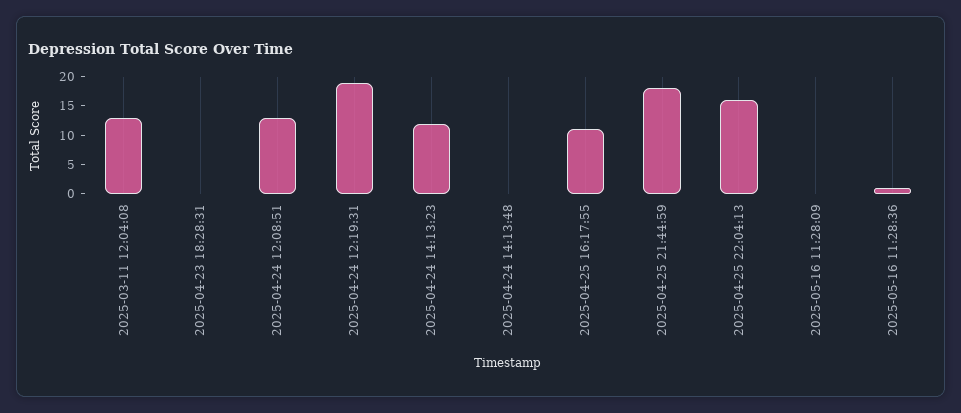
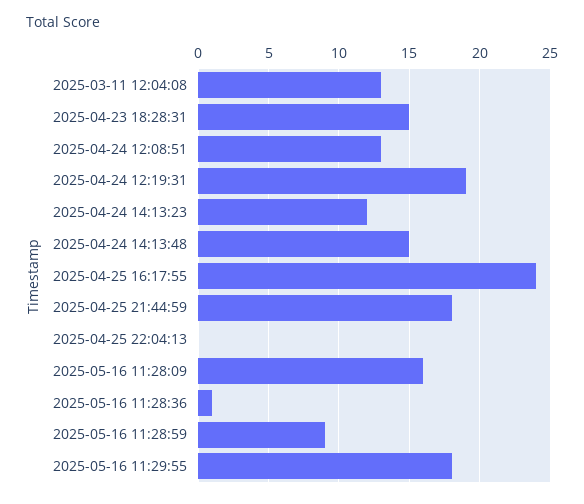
2025-04-23 18:28:31: 0 -> 15
2025-04-24 14:13:48: 0 -> 15
2025-04-25 16:17:55: 10 -> 24
2025-04-25 22:04:13: 15 -> 0
2025-05-16 11:28:09: 0 -> 16
2025-05-16 11:28:59: none -> 9
2025-05-16 11:29:55: none -> 18

